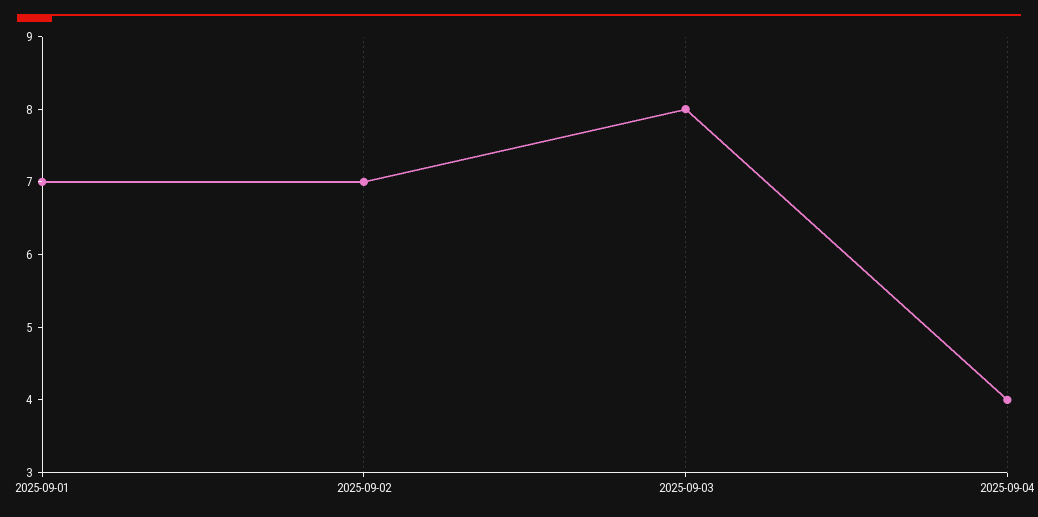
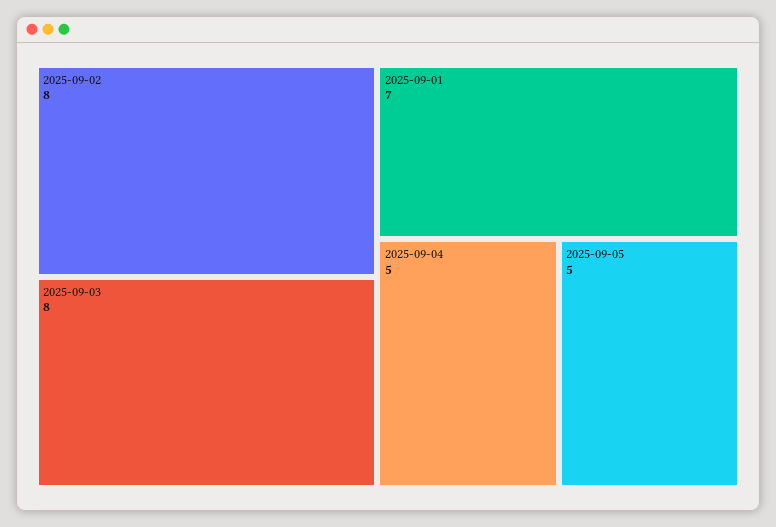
2025-09-02: 7 -> 8
2025-09-04: 4 -> 5
2025-09-05: none -> 5

